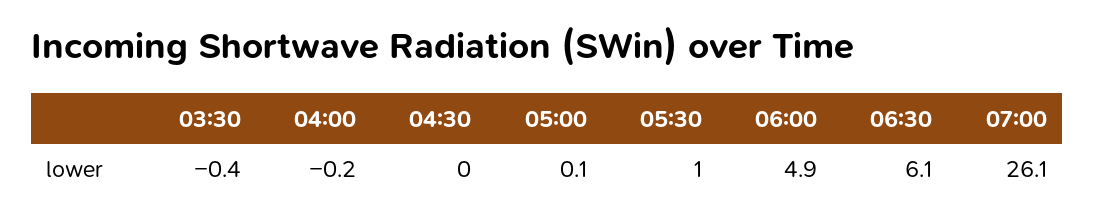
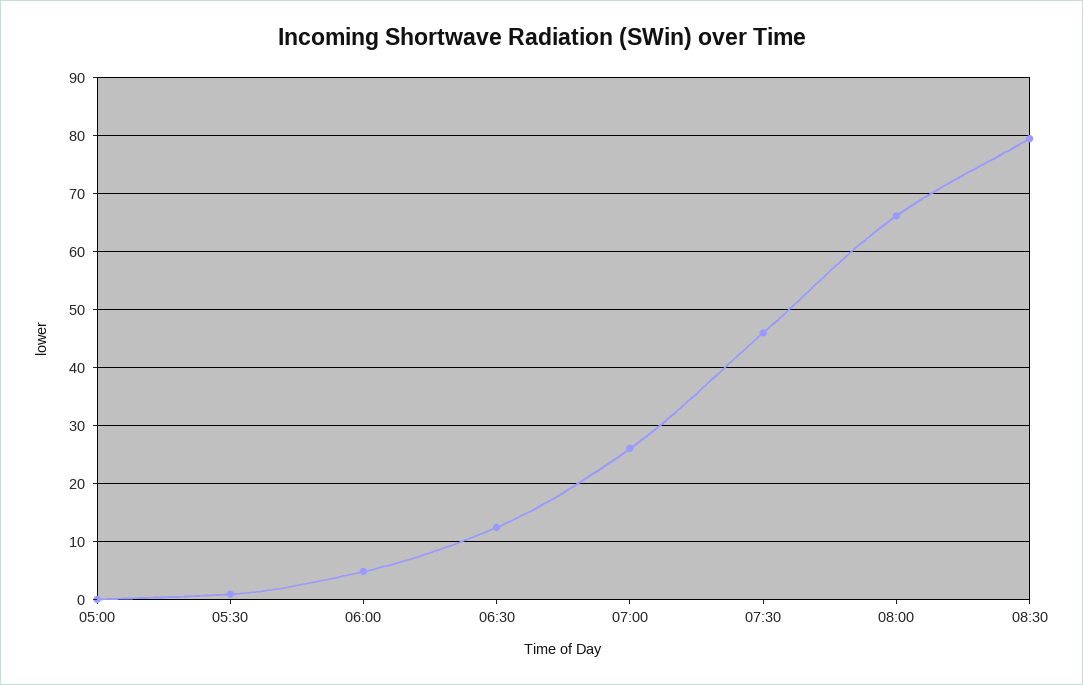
03:30: -0.4 -> none
04:00: -0.2 -> none
04:30: 0 -> none
06:30: 6.1 -> 12
07:30: none -> 46
08:00: none -> 66
08:30: none -> 80

